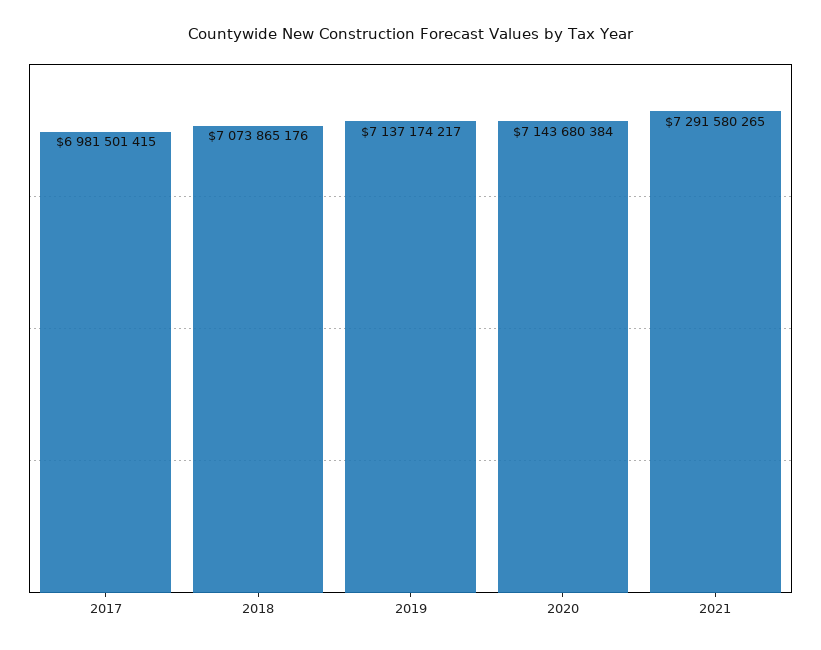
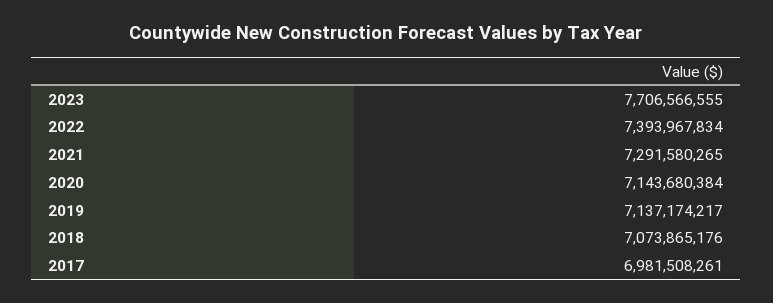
2017: 6981501415 -> 6981508261
2023: none -> 7706566555
2022: none -> 7393967834

